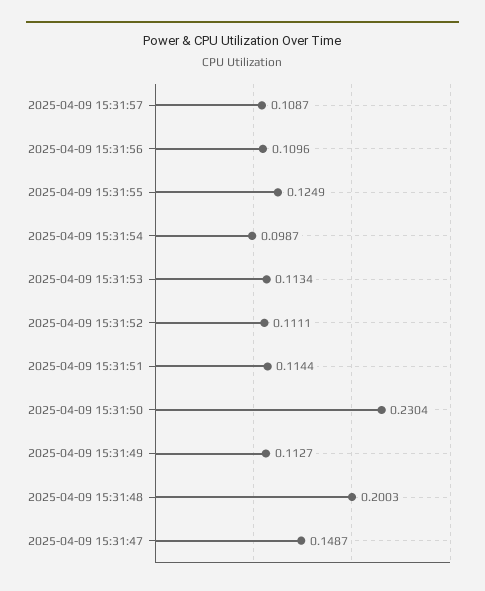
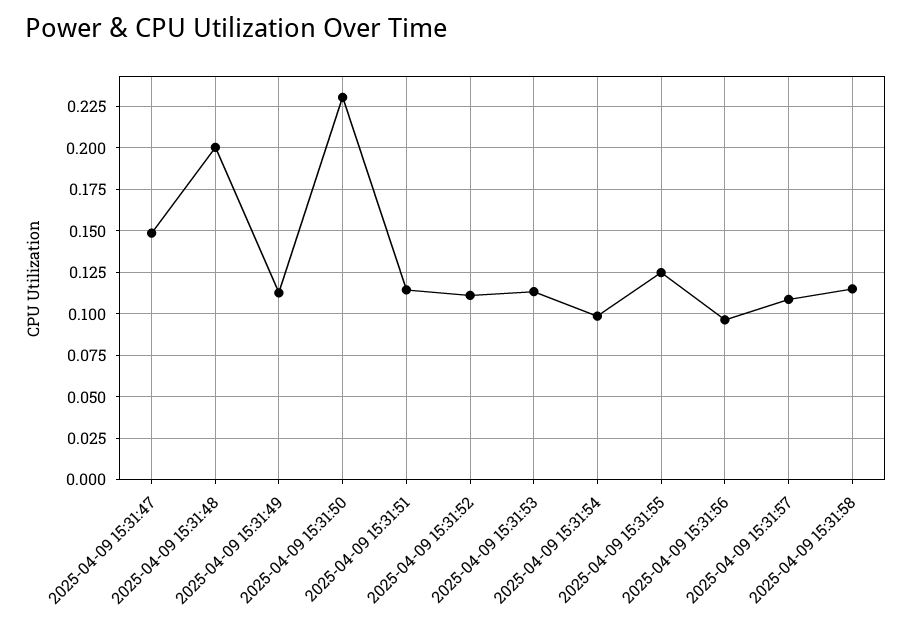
2025-04-09 15:31:56: 0.1096 -> 0.095
2025-04-09 15:31:58: none -> 0.115

